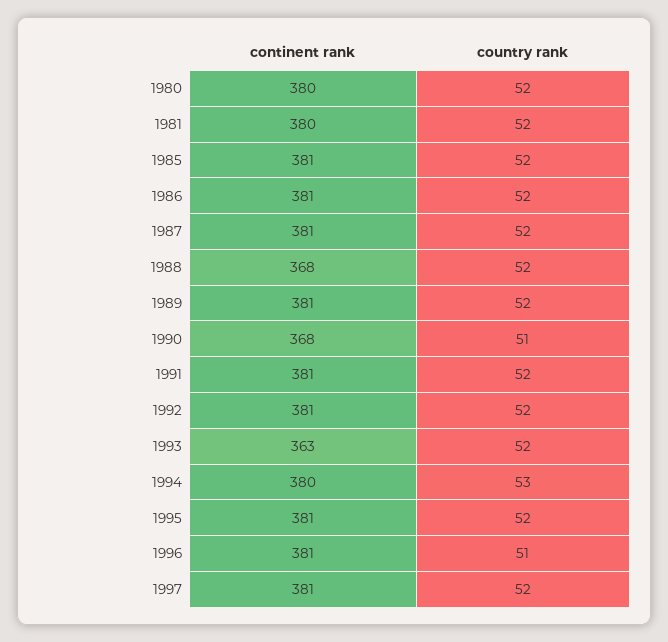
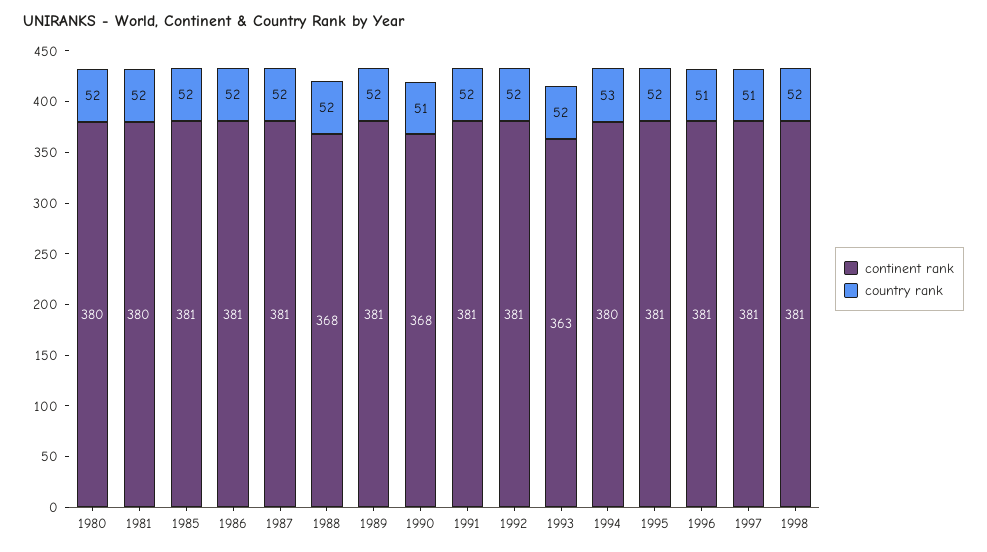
country rank, 1997: 52 -> 51
continent rank, 1998: none -> 381
country rank, 1998: none -> 52

